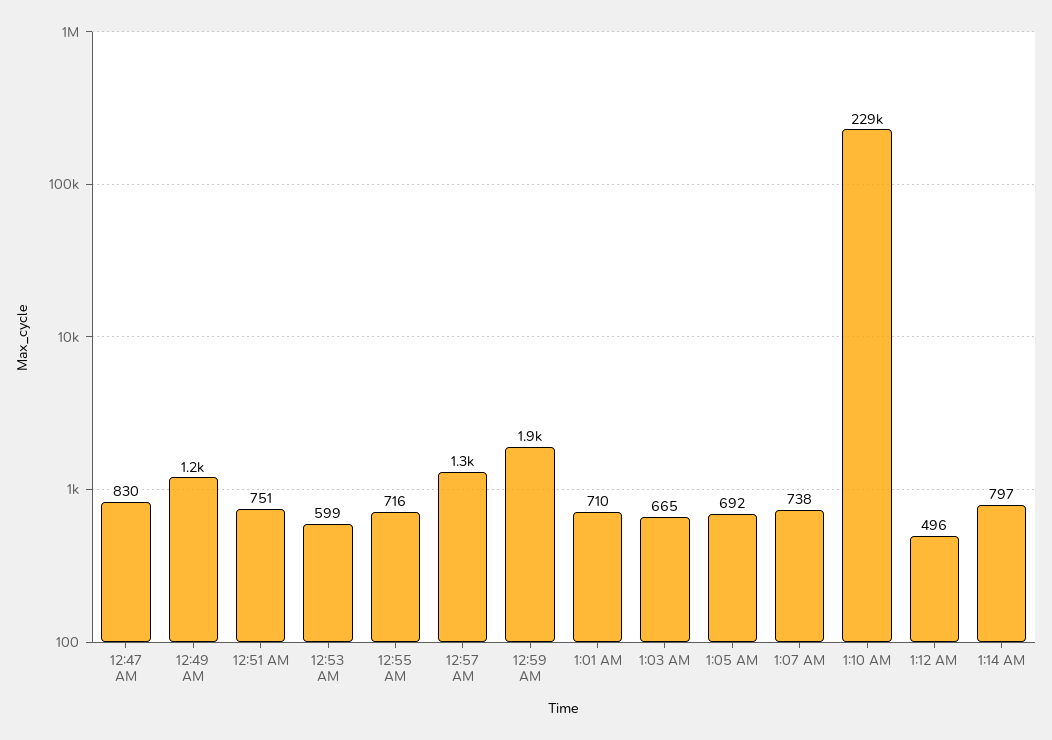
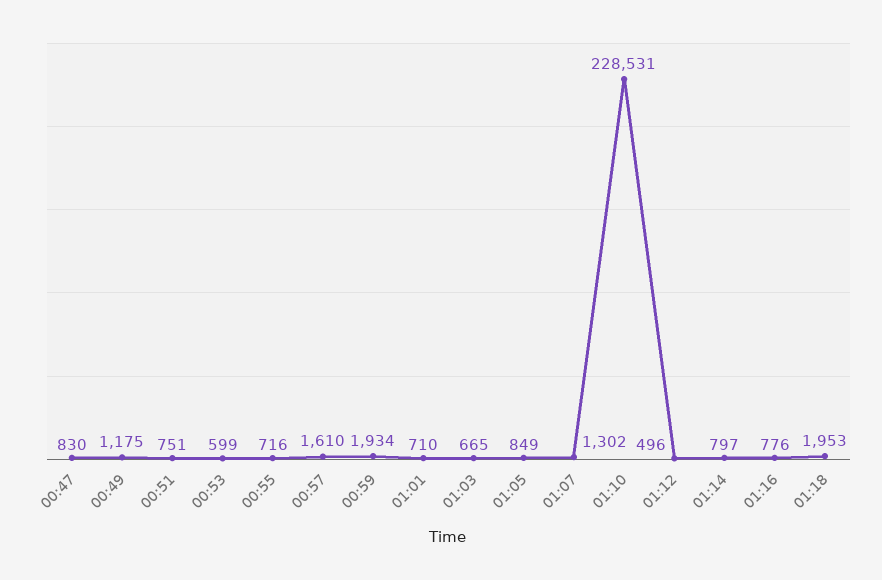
12:57 AM: 1300 -> 1610
1:05 AM: 692 -> 849
1:07 AM: 738 -> 1302
01:16: none -> 776
01:18: none -> 1953

